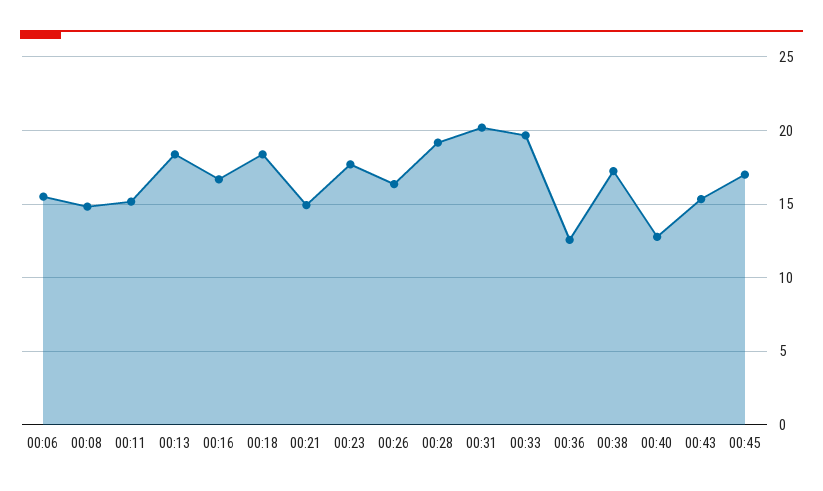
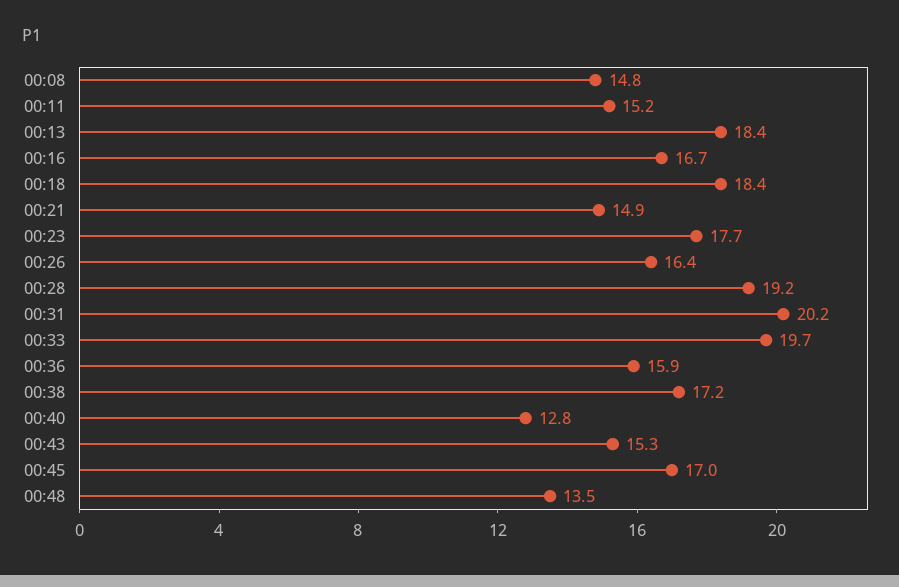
00:06: 15.5 -> none
00:36: 12.5 -> 15.9
00:48: none -> 13.5

